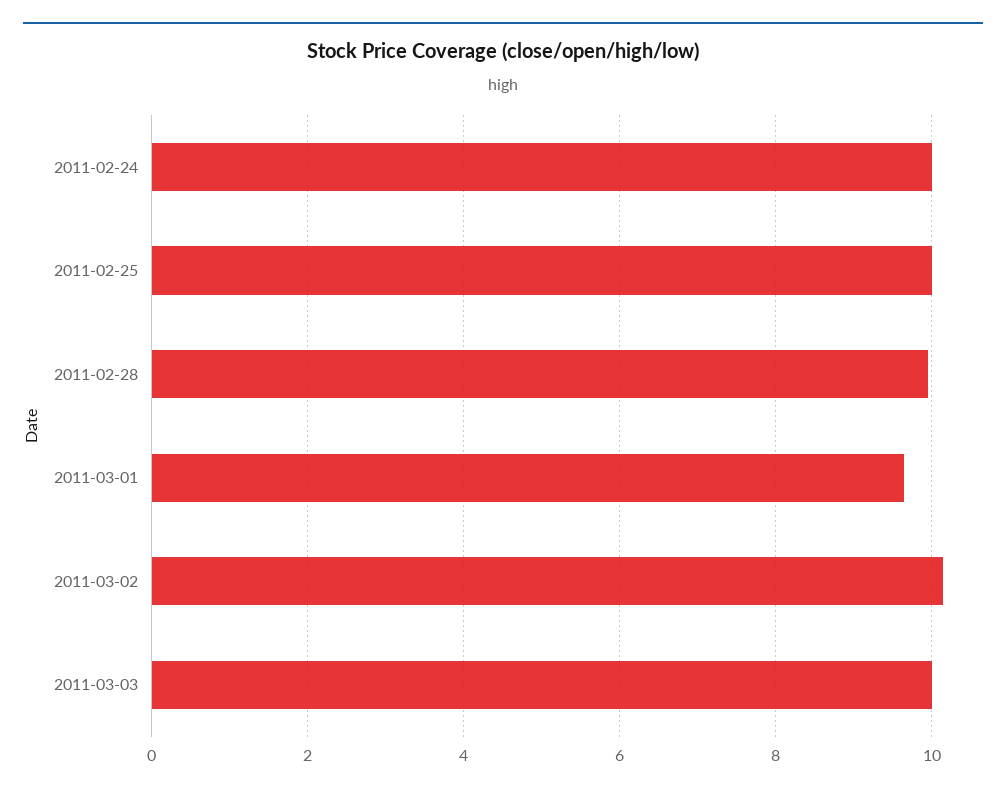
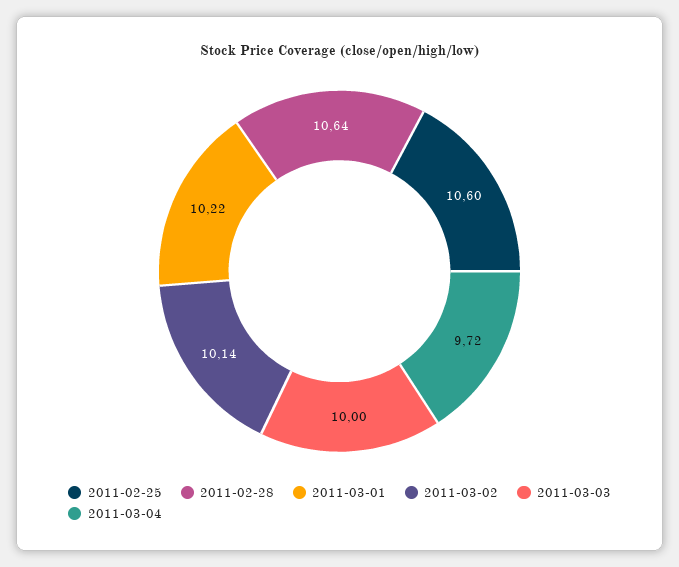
2011-02-24: 10 -> none
2011-02-25: 10 -> 10.6
2011-02-28: 10 -> 10.64
2011-03-01: 9.6 -> 10.22
2011-03-04: none -> 9.72

